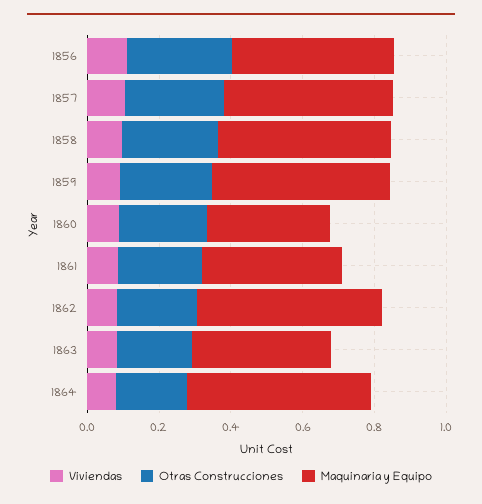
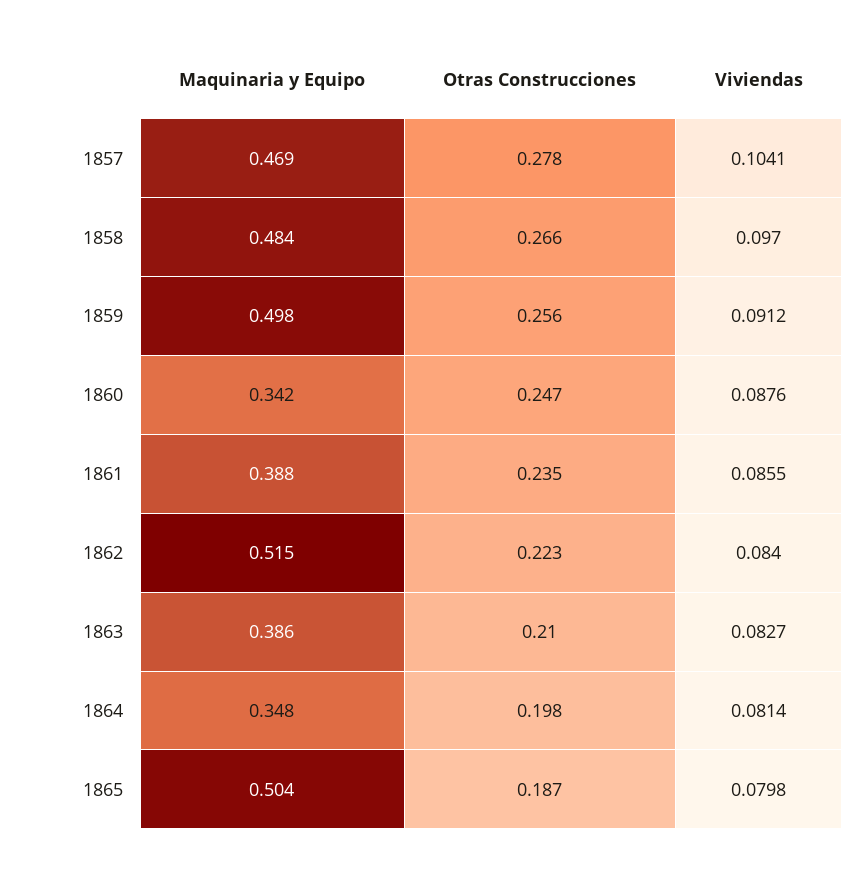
Viviendas, 1856: 0.1 -> none
Otras Construcciones, 1856: 0.3 -> none
Maquinaria y Equipo, 1856: 0.45 -> none
Maquinaria y Equipo, 1864: 0.5 -> 0.348
Maquinaria y Equipo, 1865: none -> 0.504
Otras Construcciones, 1865: none -> 0.187
Viviendas, 1865: none -> 0.0798

